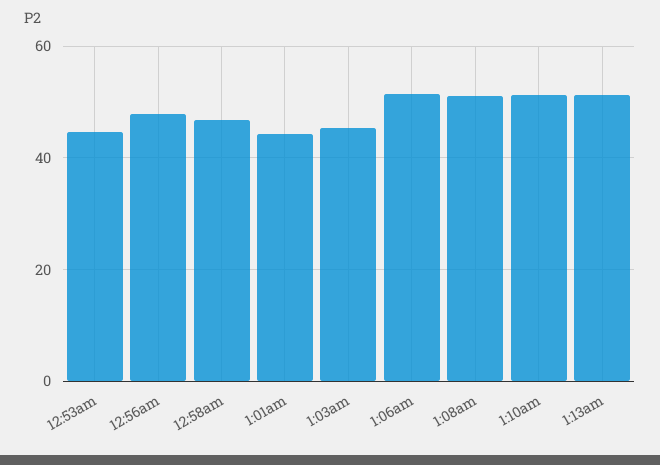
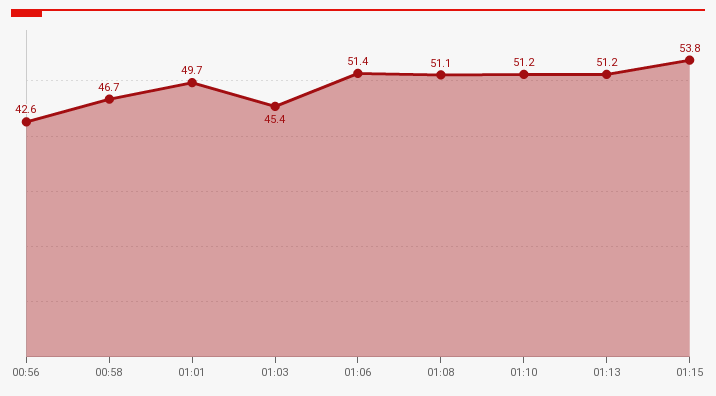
12:53am: 44 -> none
12:56am: 48 -> 42.6
1:01am: 44 -> 49.7
01:15: none -> 53.8

